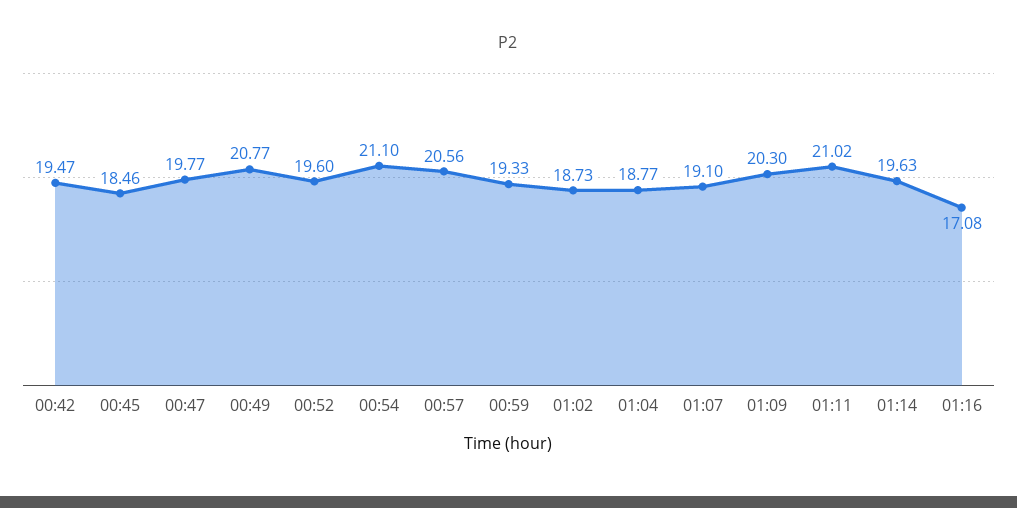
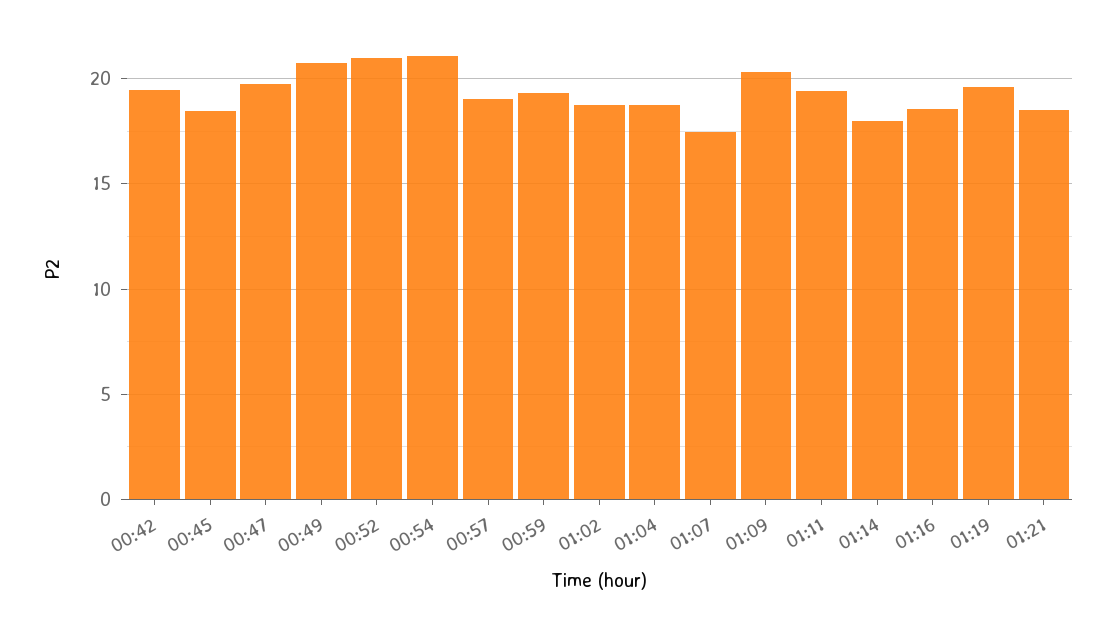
00:52: 19.6 -> 21
00:57: 20.56 -> 19
01:07: 19.1 -> 17.5
01:11: 21.02 -> 19.5
01:14: 19.63 -> 18
01:16: 17.08 -> 18.5
01:19: none -> 19.5
01:21: none -> 18.5

